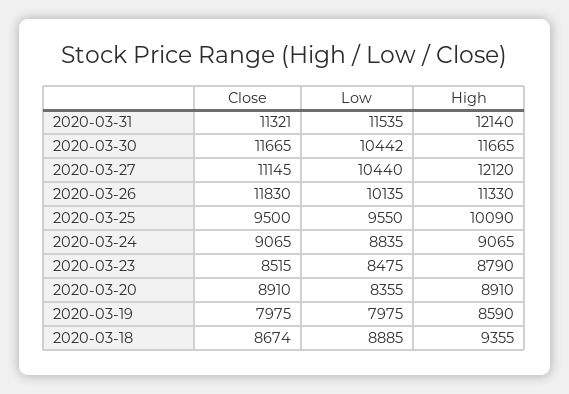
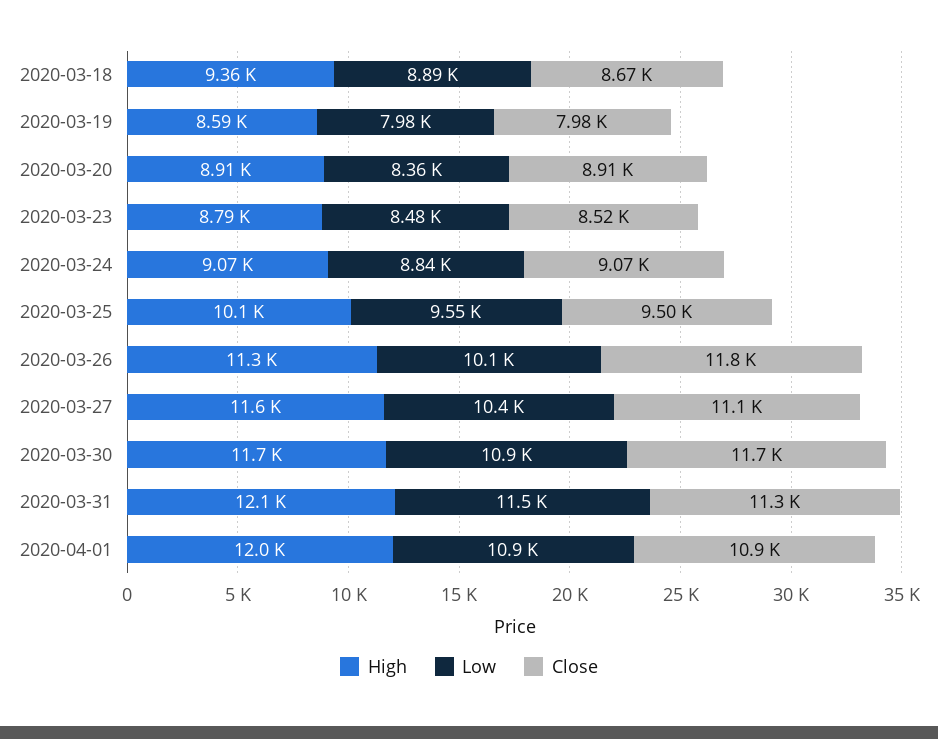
Low, 2020-03-30: 10442 -> 10900
High, 2020-03-27: 12120 -> 11600
High, 2020-04-01: none -> 12000
Low, 2020-04-01: none -> 10900
Close, 2020-04-01: none -> 10900

